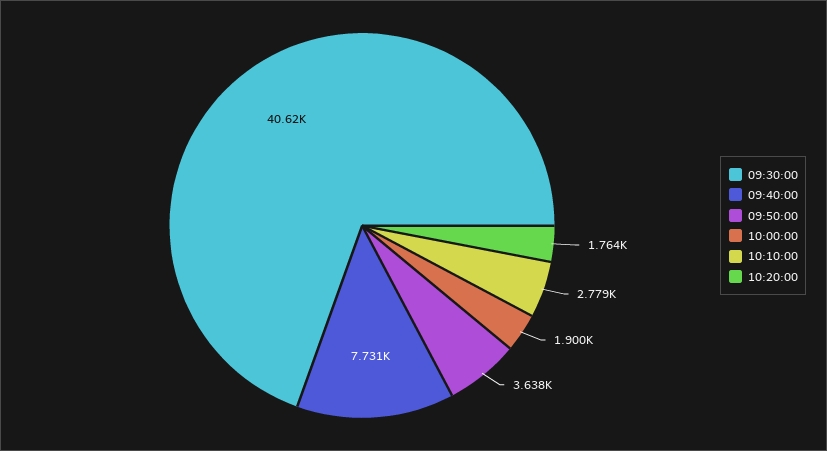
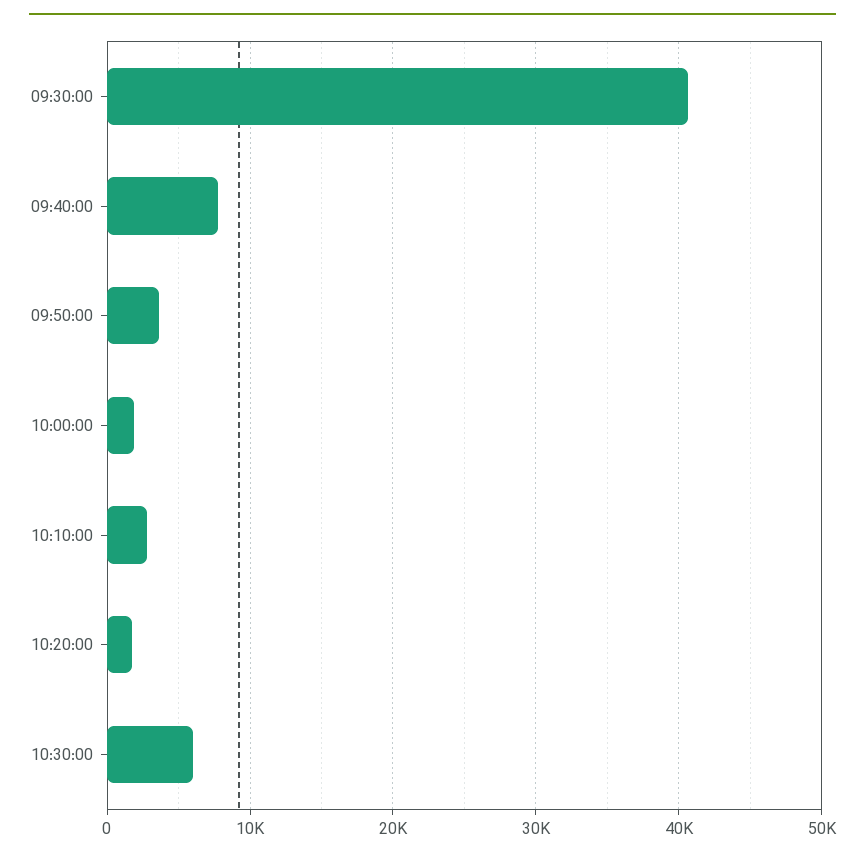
10:30:00: none -> 6000

